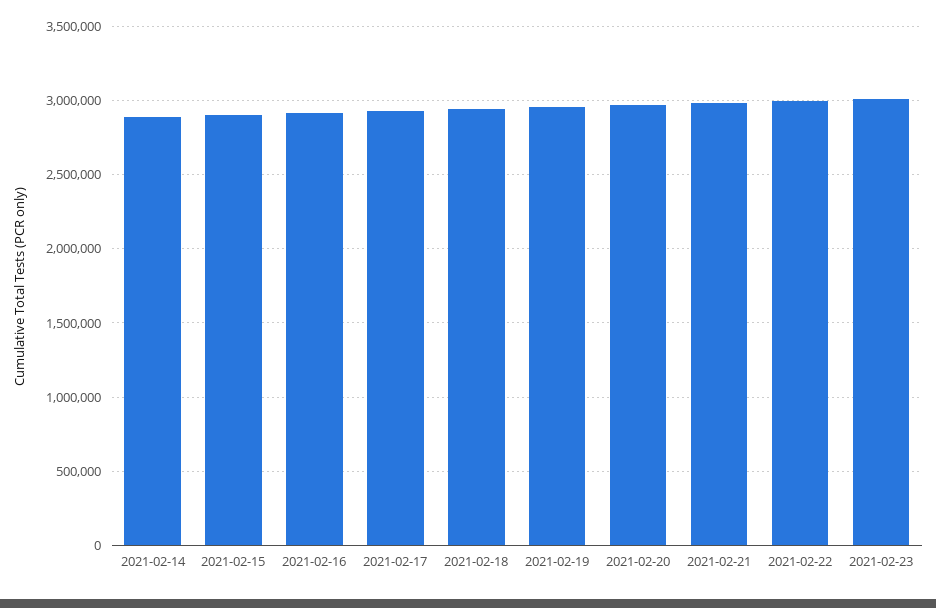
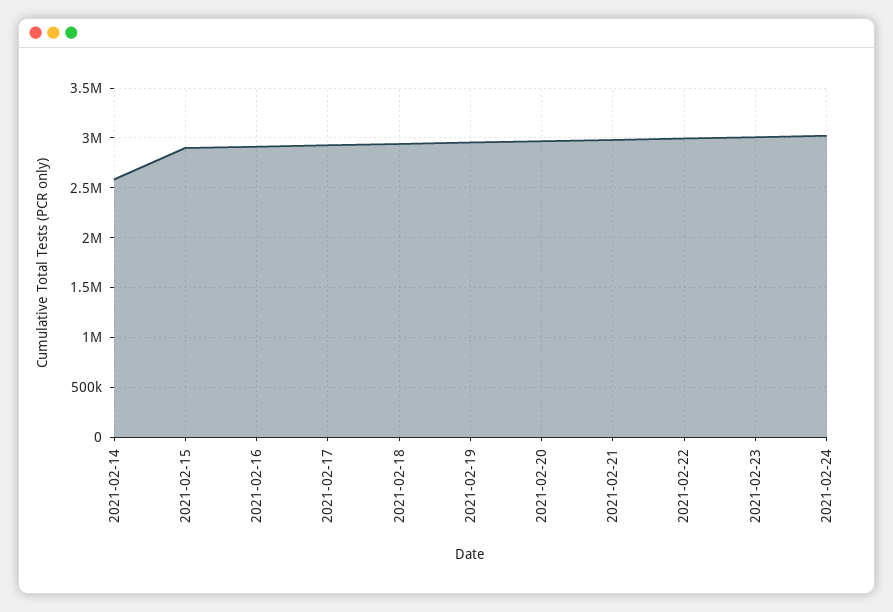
2021-02-14: 2900000 -> 2600000
2021-02-24: none -> 3000000

